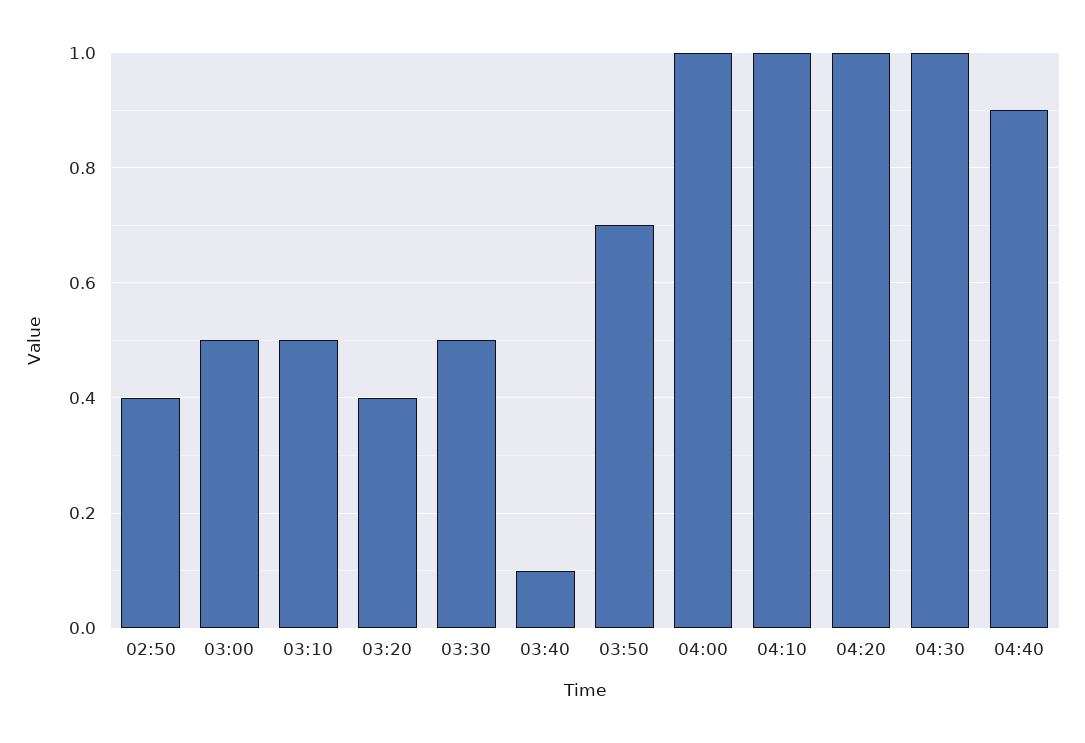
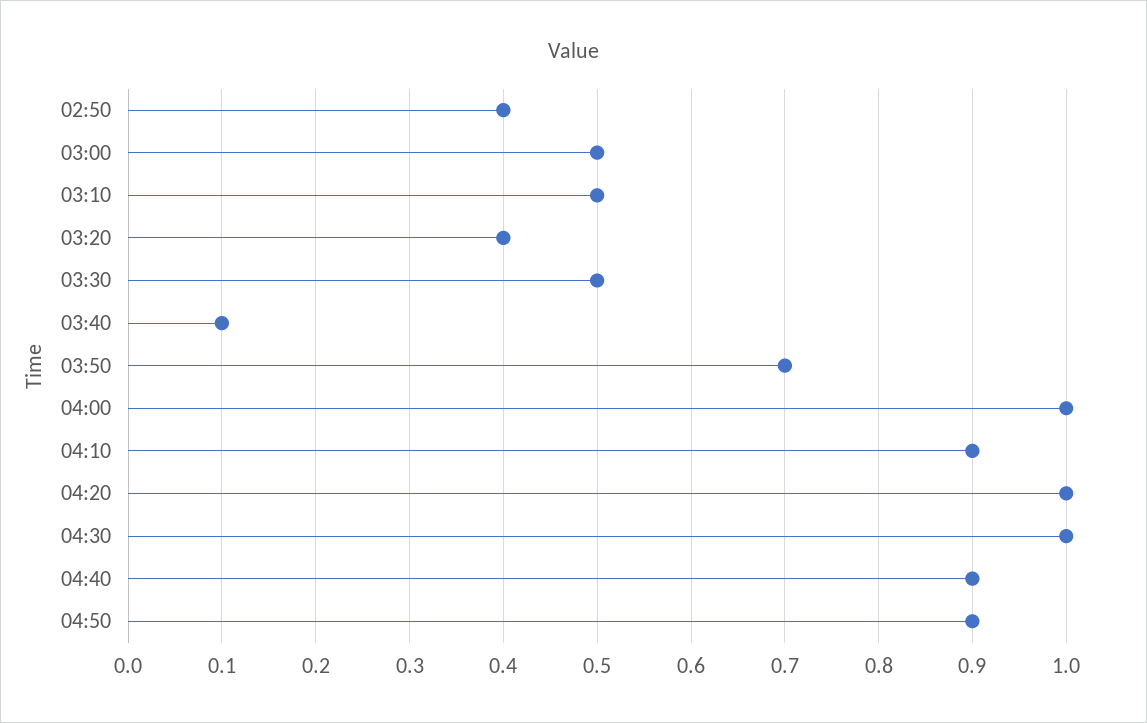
04:10: 1 -> 0.9
04:50: none -> 0.9

